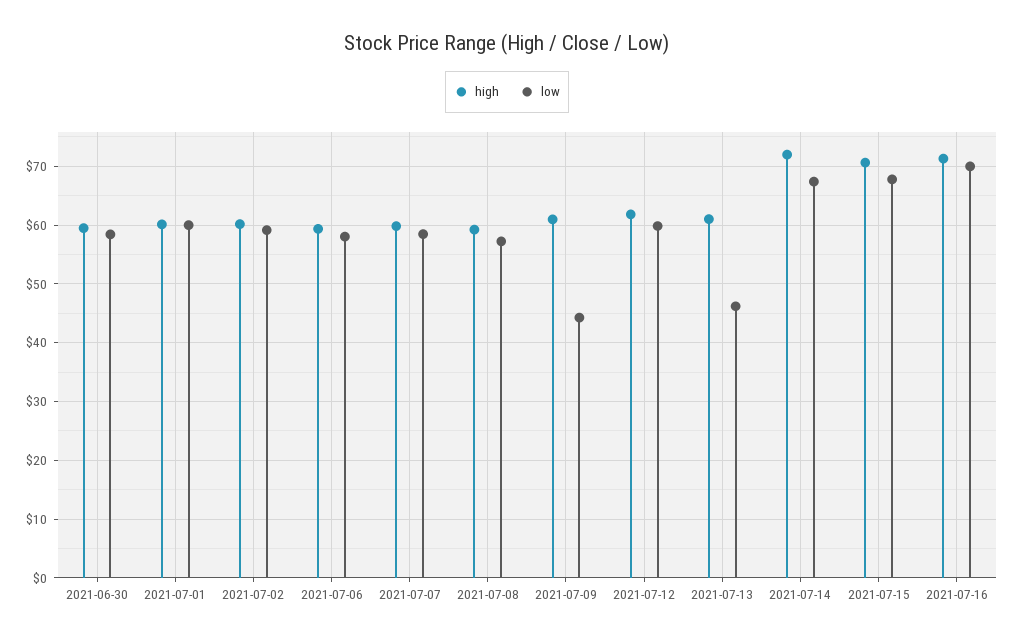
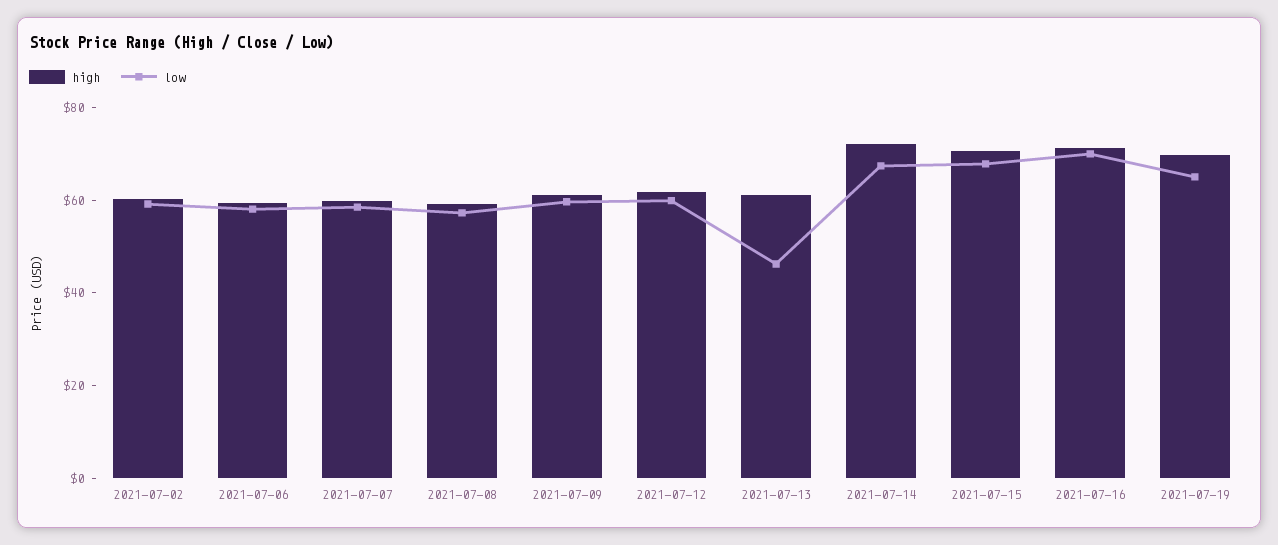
high, 2021-06-30: 60 -> none
low, 2021-06-30: 58 -> none
high, 2021-07-01: 60 -> none
low, 2021-07-01: 60 -> none
low, 2021-07-09: 44 -> 60
high, 2021-07-19: none -> 70
low, 2021-07-19: none -> 65

